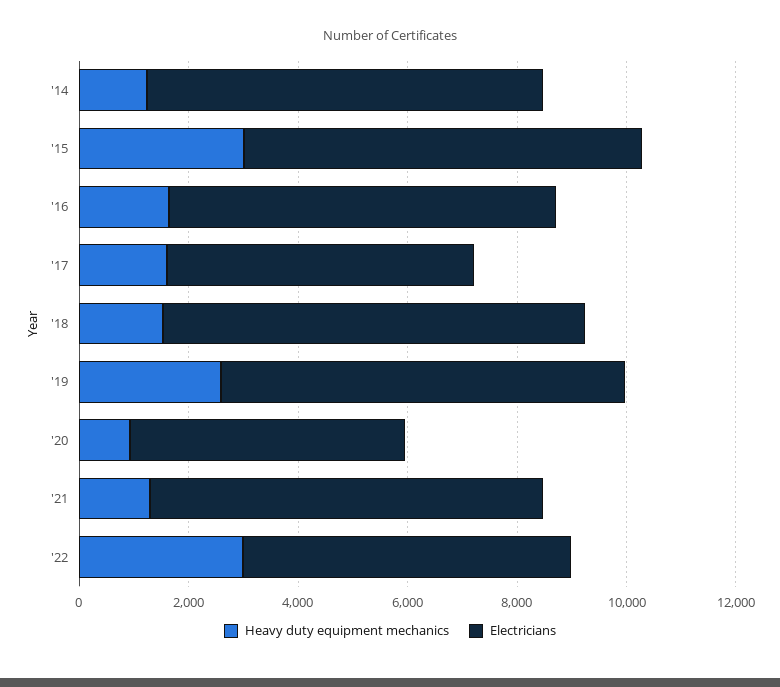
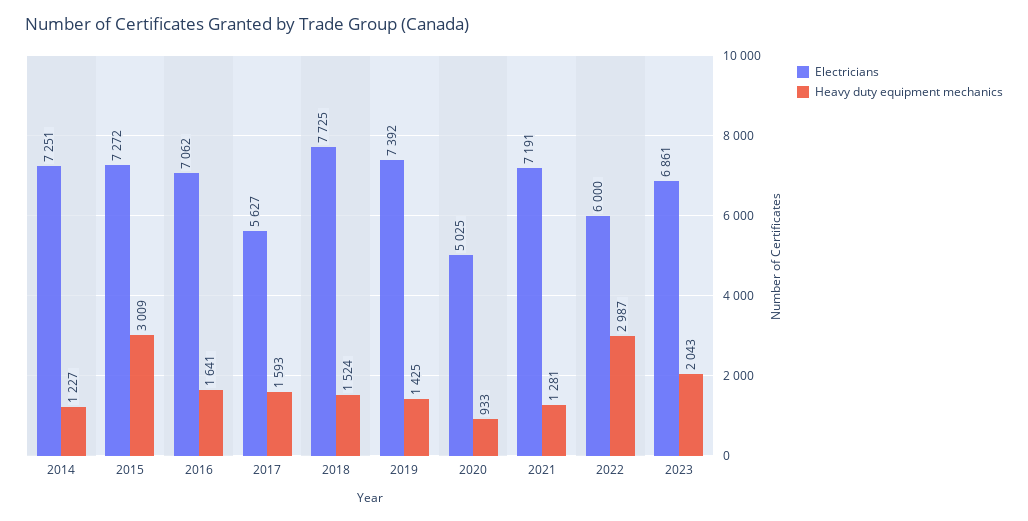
Heavy duty equipment mechanics, '19: 2500 -> 1425
Electricians, 2023: none -> 6861
Heavy duty equipment mechanics, 2023: none -> 2043

